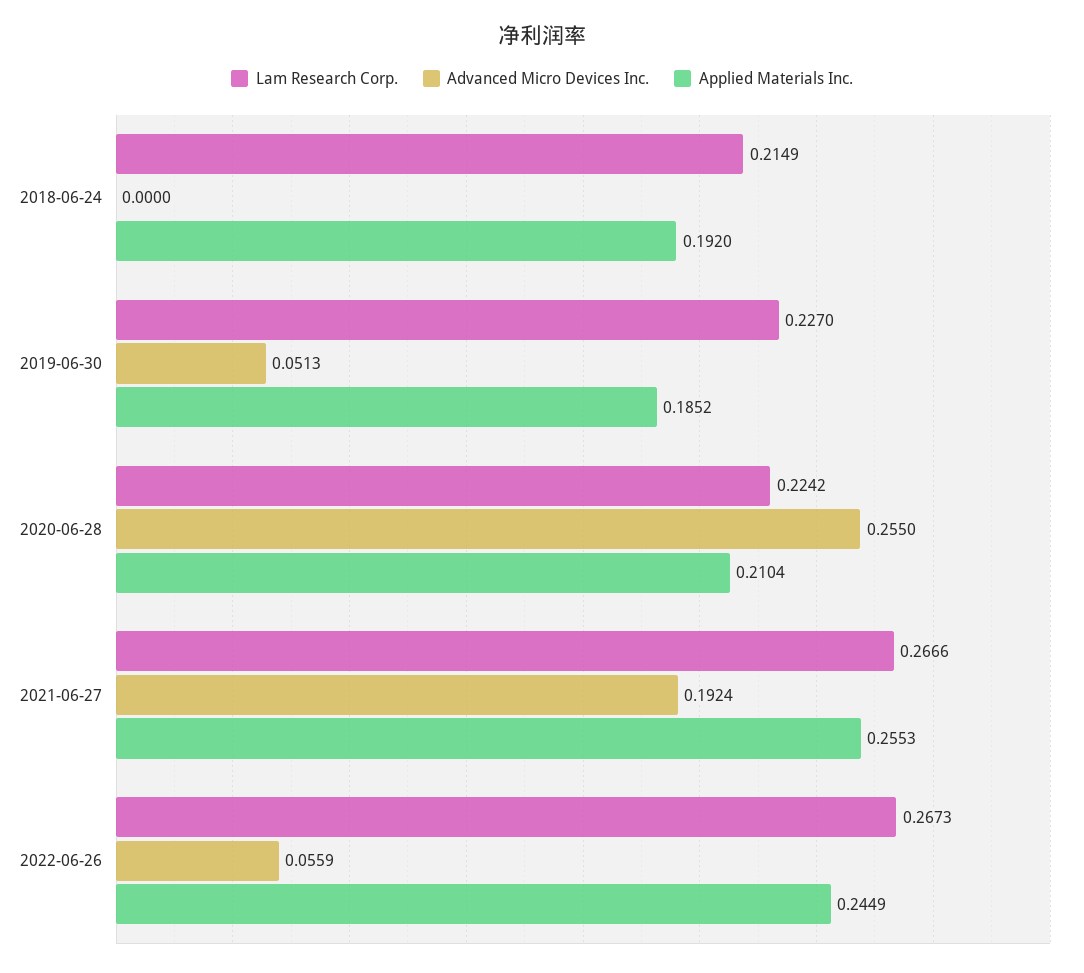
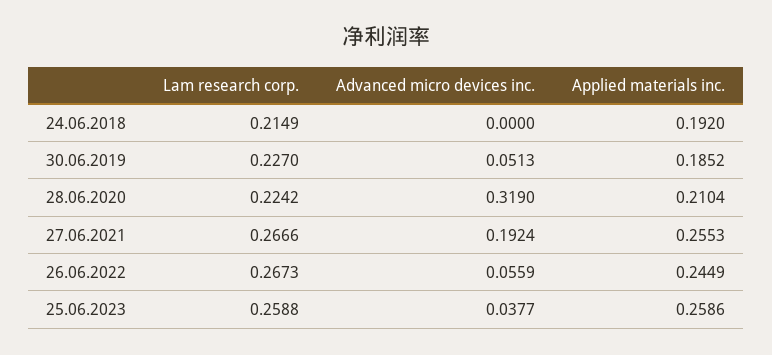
Advanced Micro Devices Inc., 2020-06-28: 0.255 -> 0.319
Lam Research Corp., 25.06.2023: none -> 0.2588
Advanced Micro Devices Inc., 25.06.2023: none -> 0.0377
Applied Materials Inc., 25.06.2023: none -> 0.2586

